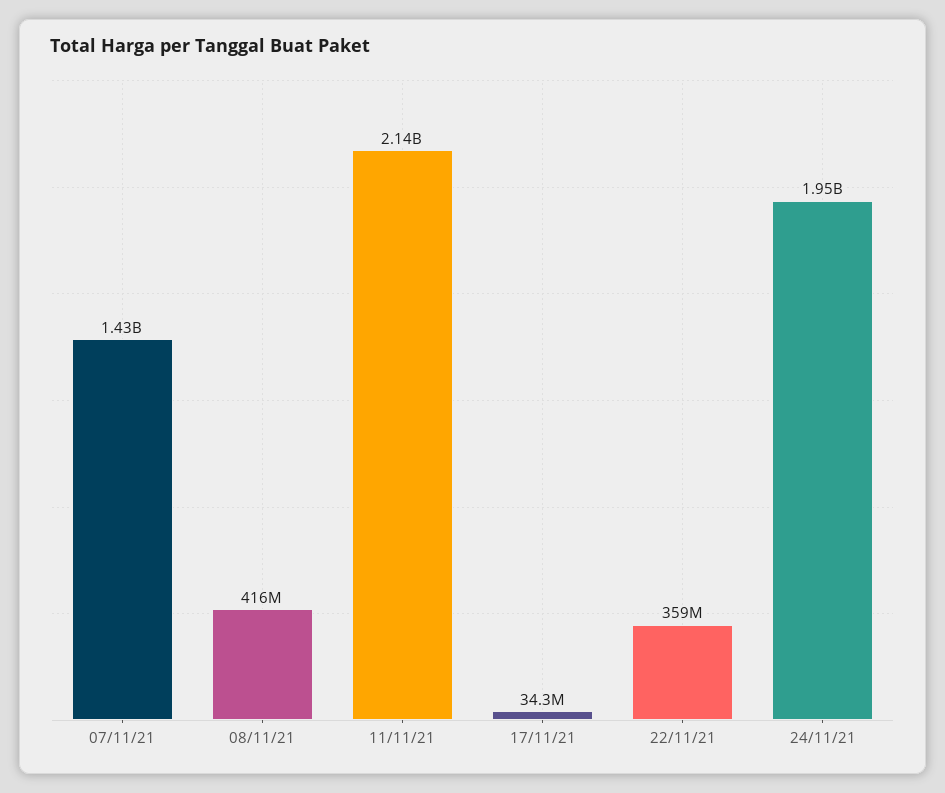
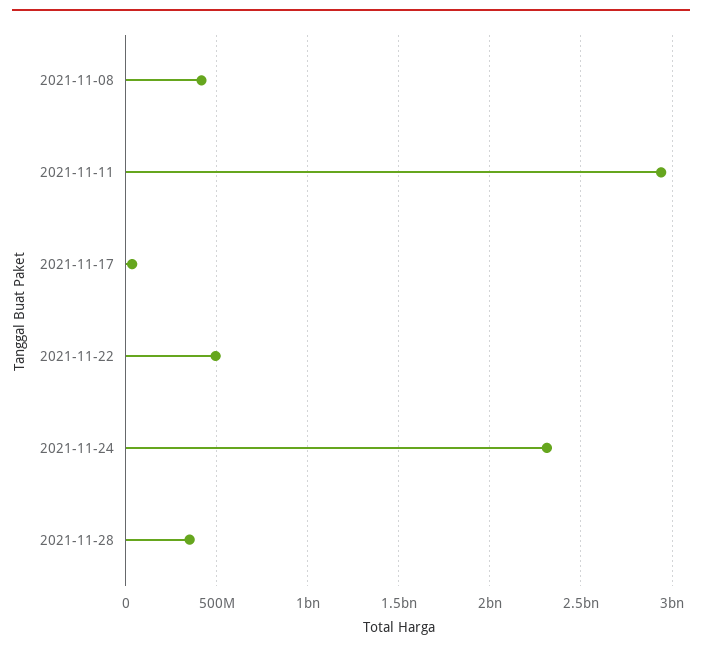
07/11/21: 1430000000 -> none
11/11/21: 2140000000 -> 2950000000
22/11/21: 359000000 -> 500000000
24/11/21: 1950000000 -> 2300000000
2021-11-28: none -> 350000000

